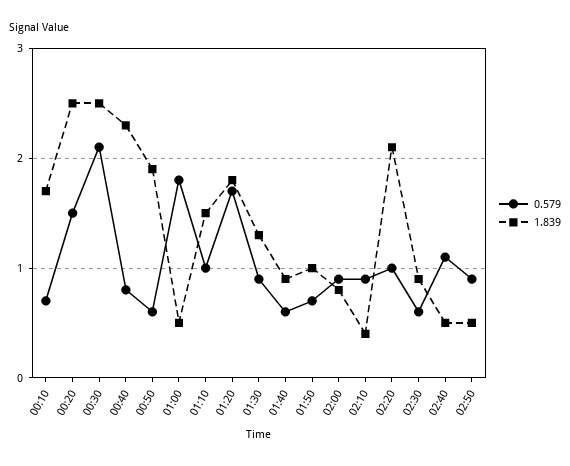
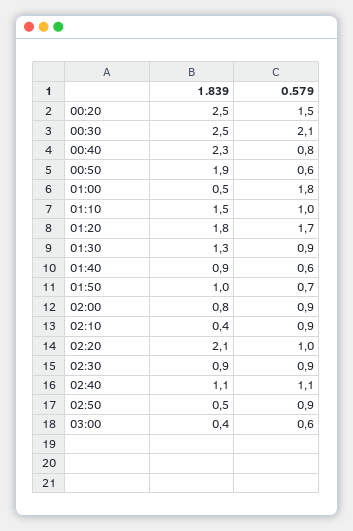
0.579, 00:10: 0.7 -> none
1.839, 00:10: 1.7 -> none
0.579, 02:30: 0.6 -> 0.9
1.839, 02:40: 0.5 -> 1.1
1.839, 03:00: none -> 0.4
0.579, 03:00: none -> 0.6

